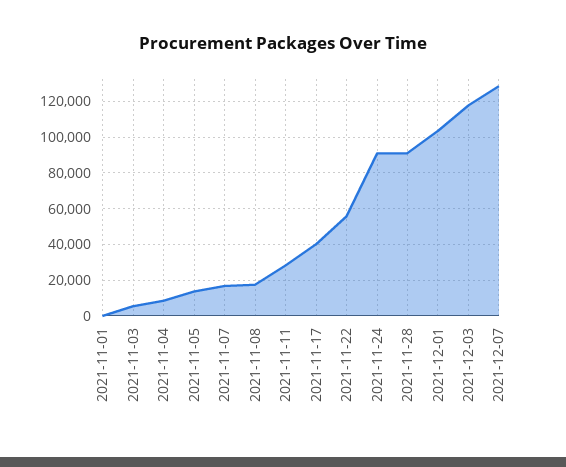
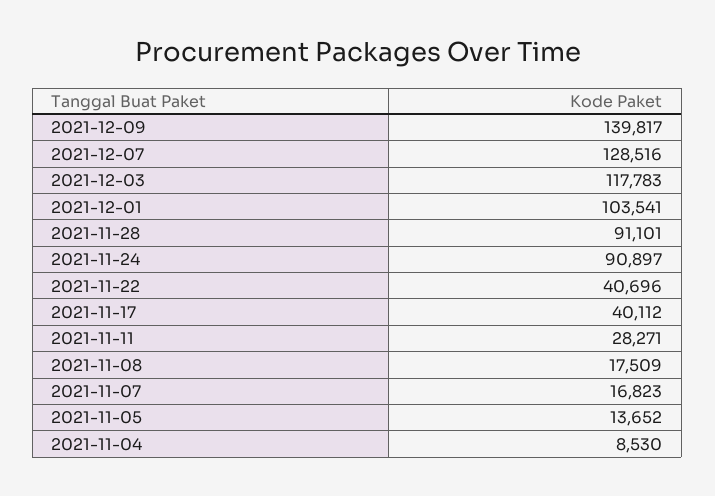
2021-11-01: 0 -> none
2021-11-03: 5000 -> none
2021-11-22: 55000 -> 40696
2021-12-09: none -> 139817

